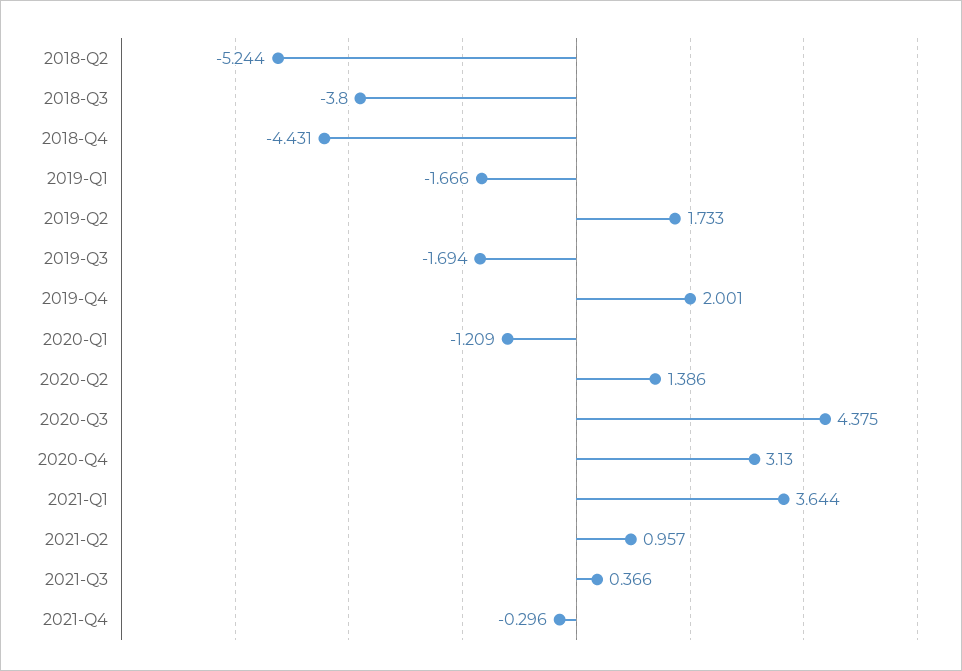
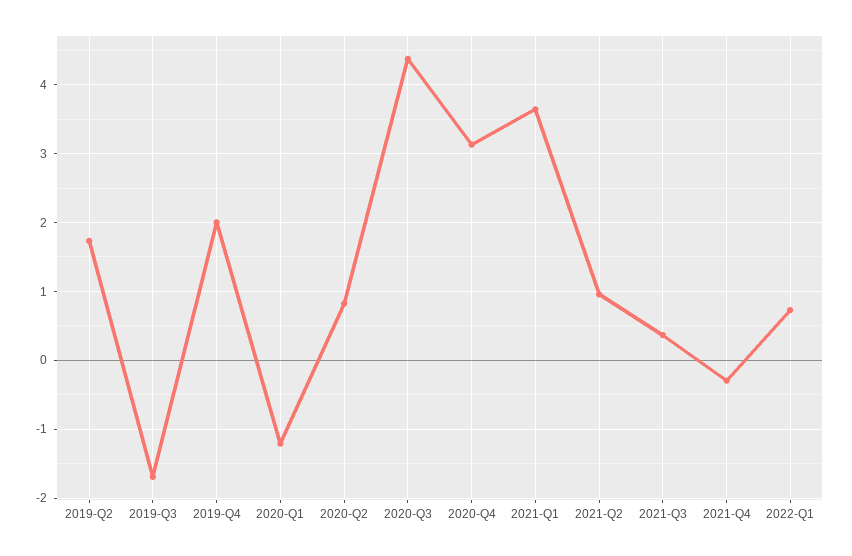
2018-Q2: -5.244 -> none
2018-Q3: -3.8 -> none
2018-Q4: -4.431 -> none
2019-Q1: -1.666 -> none
2020-Q2: 1.386 -> 0.8
2022-Q1: none -> 0.7

